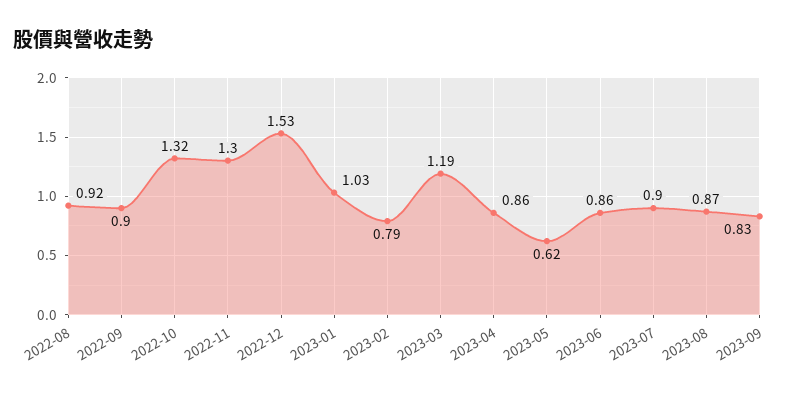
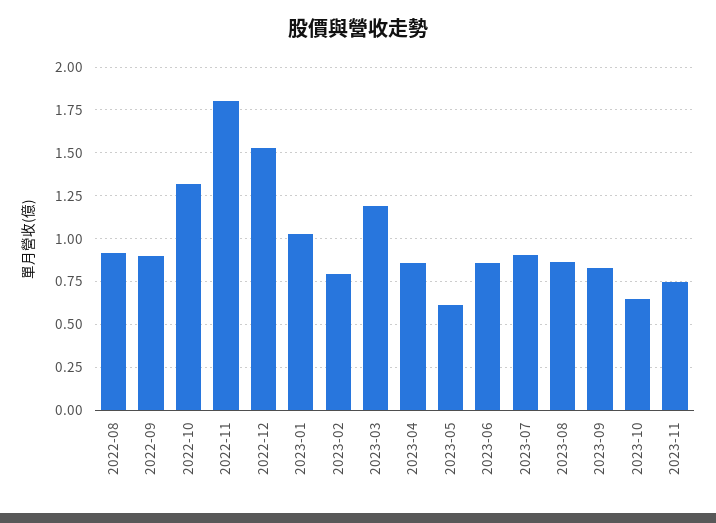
2022-11: 1.3 -> 1.8
2023-10: none -> 0.65
2023-11: none -> 0.75

